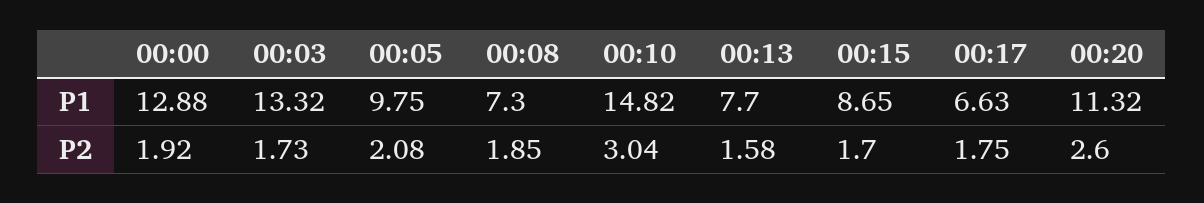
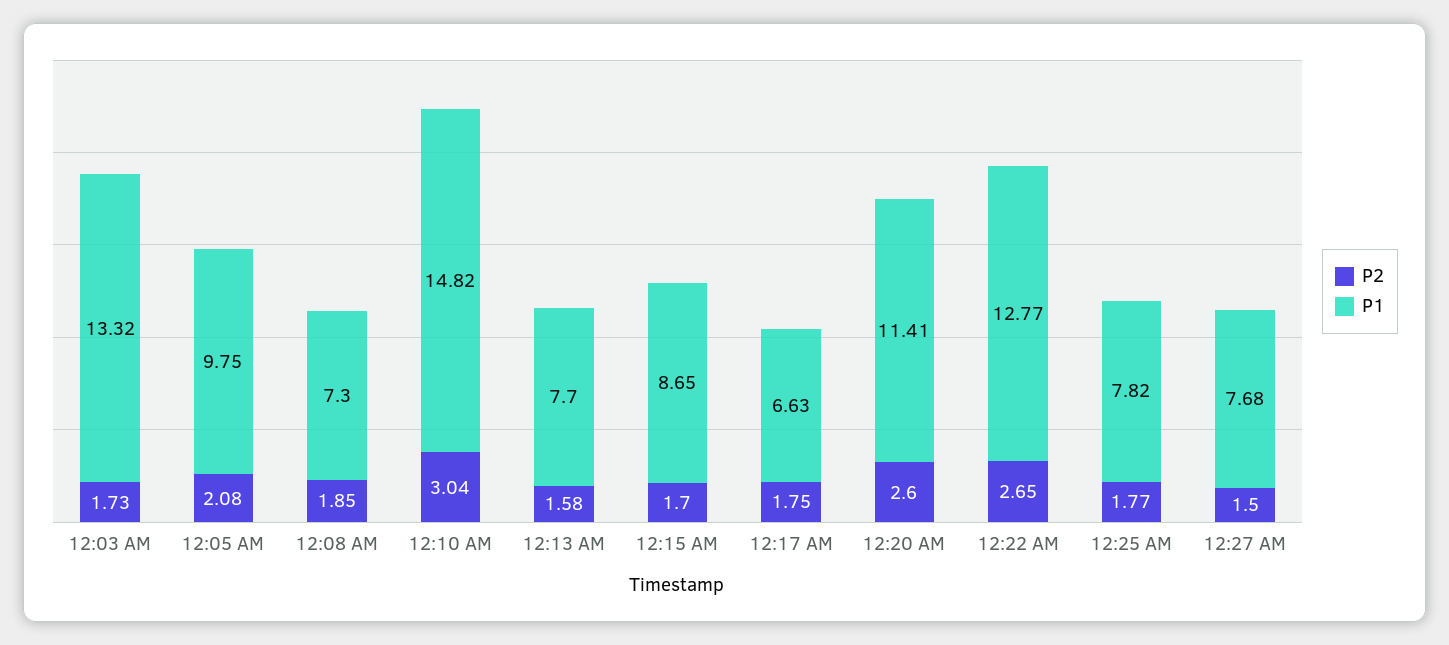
P1, 00:00: 12.88 -> none
P1, 00:20: 11.32 -> 11.41
P2, 00:00: 1.92 -> none
P2, 12:22 AM: none -> 2.65
P1, 12:22 AM: none -> 12.77
P2, 12:25 AM: none -> 1.77
P1, 12:25 AM: none -> 7.82
P2, 12:27 AM: none -> 1.5
P1, 12:27 AM: none -> 7.68

